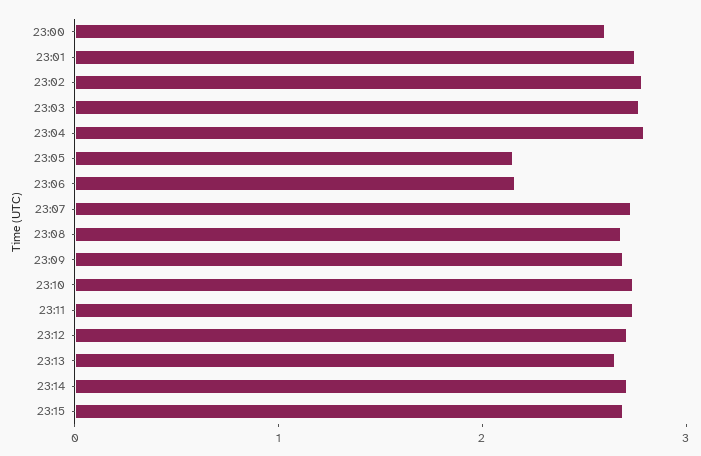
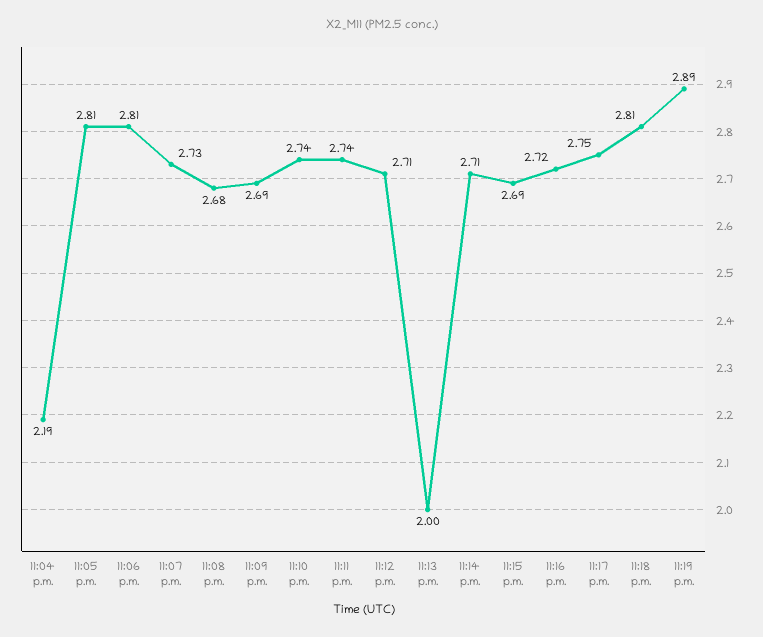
23:00: 2.6 -> none
23:01: 2.8 -> none
23:02: 2.8 -> none
23:03: 2.8 -> none
23:04: 2.8 -> 2.19
23:05: 2.2 -> 2.81
23:06: 2.2 -> 2.81
23:13: 2.6 -> 2
11:16 p.m.: none -> 2.72
11:17 p.m.: none -> 2.75
11:18 p.m.: none -> 2.81
11:19 p.m.: none -> 2.89

